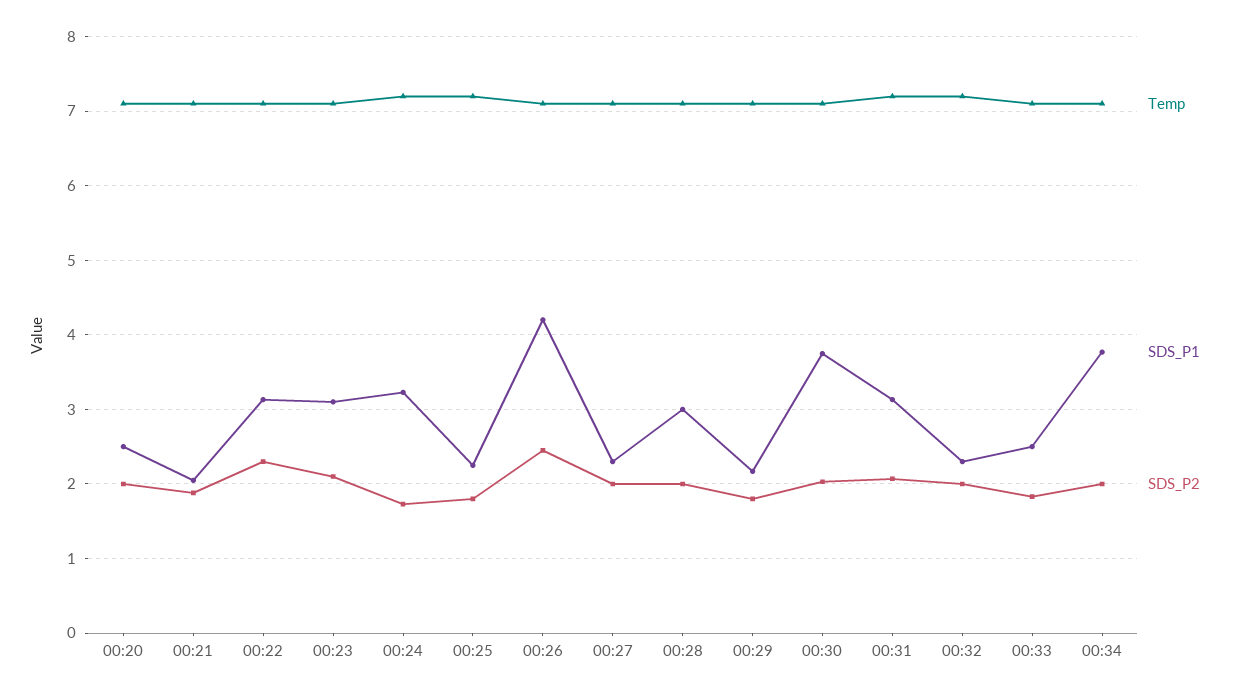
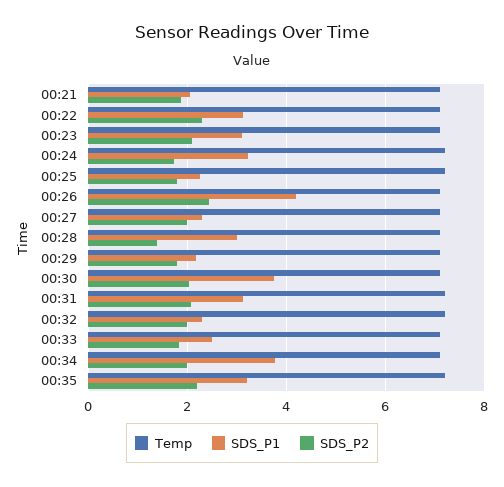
Temp, 00:20: 7.1 -> none
SDS_P1, 00:20: 2.5 -> none
SDS_P2, 00:20: 2 -> none
SDS_P2, 00:28: 2 -> 1.4
Temp, 00:35: none -> 7.2
SDS_P1, 00:35: none -> 3.2
SDS_P2, 00:35: none -> 2.2

